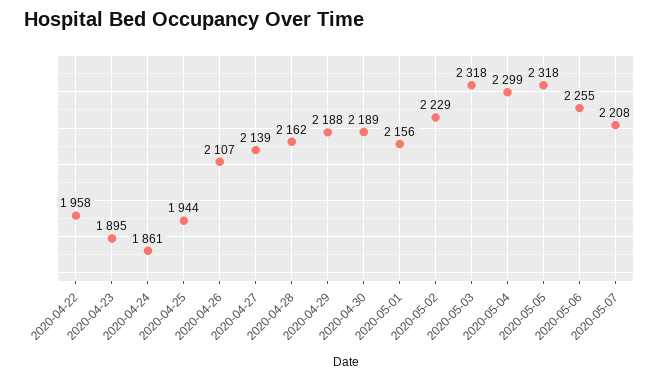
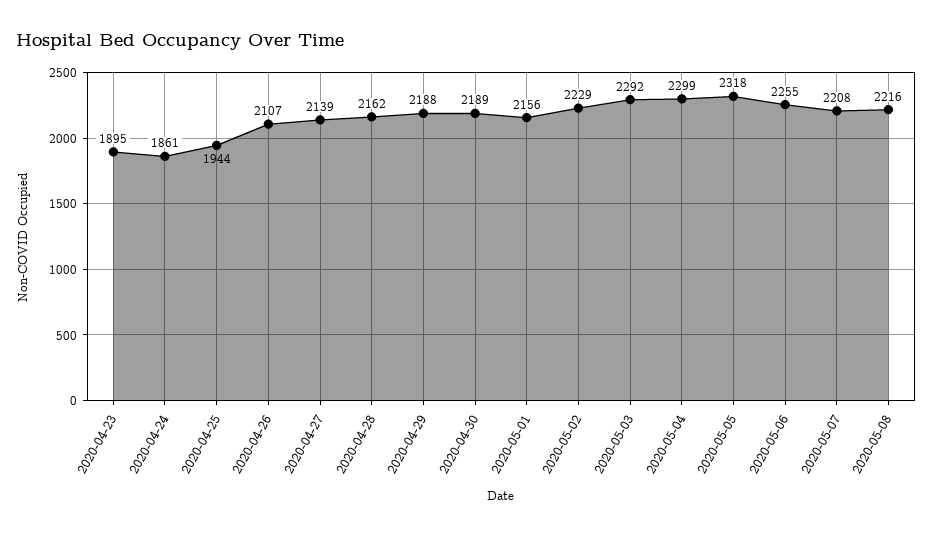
2020-04-22: 1958 -> none
2020-05-03: 2318 -> 2292
2020-05-08: none -> 2216

